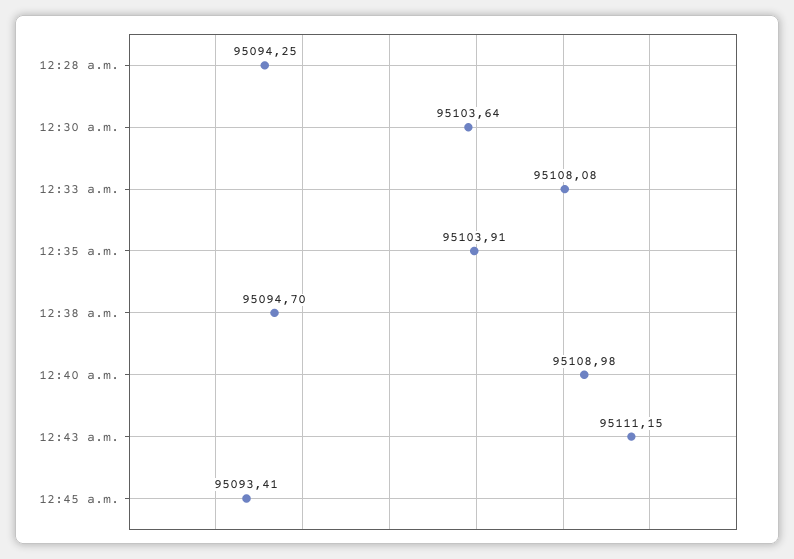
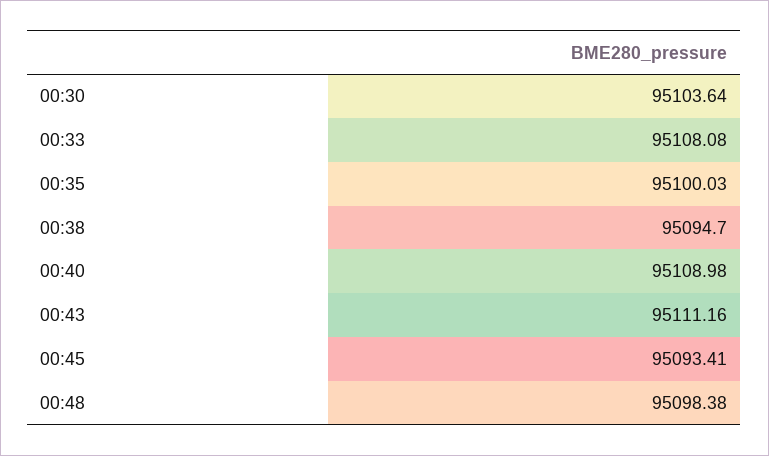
12:28 a.m.: 95094.25 -> none
12:35 a.m.: 95103.91 -> 95100.03
12:43 a.m.: 95111.15 -> 95111.16
00:48: none -> 95098.38

